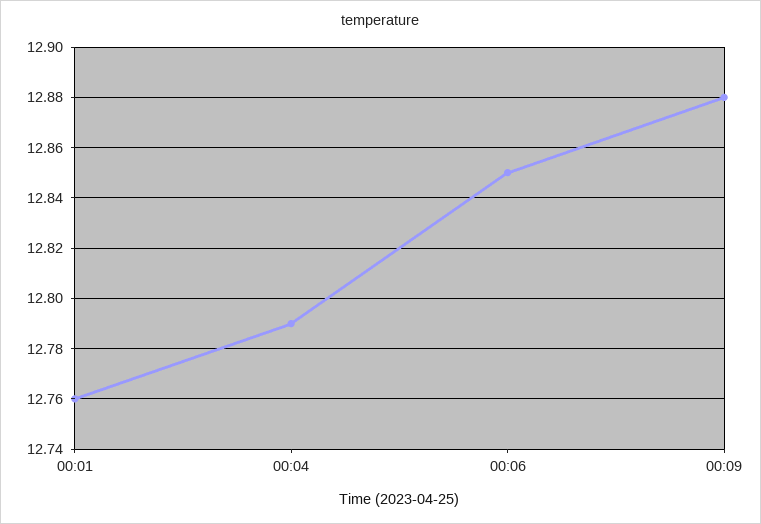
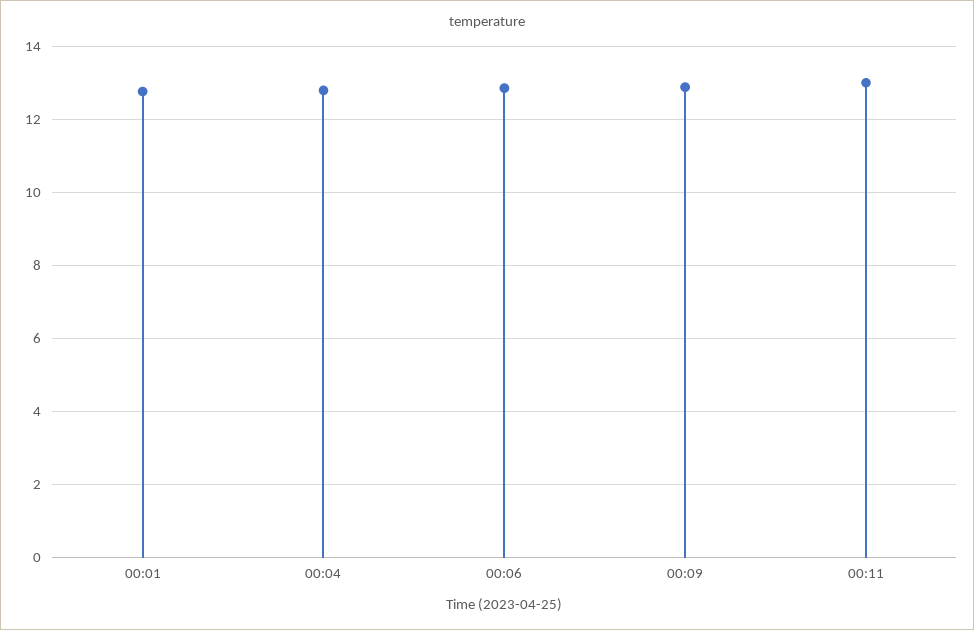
00:11: none -> 13

